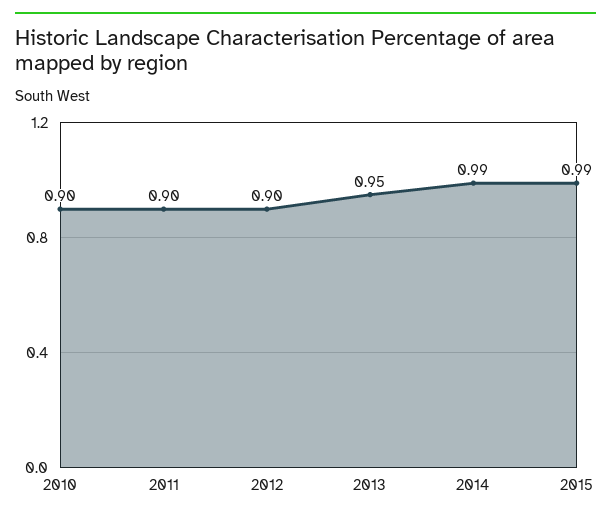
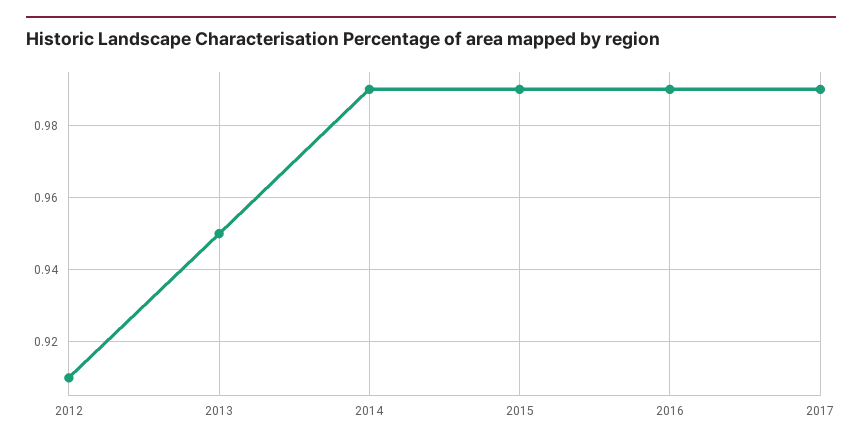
2010: 0.9 -> none
2011: 0.9 -> none
2012: 0.9 -> 0.91
2016: none -> 0.99
2017: none -> 0.99

